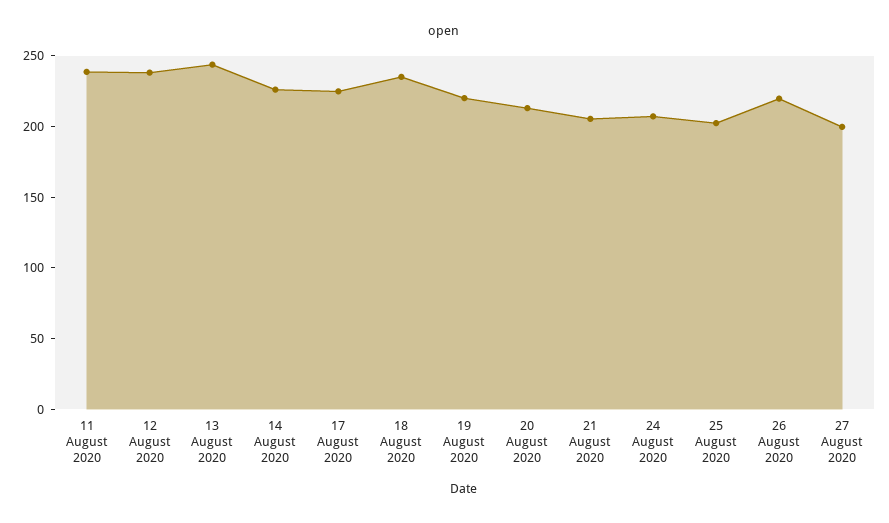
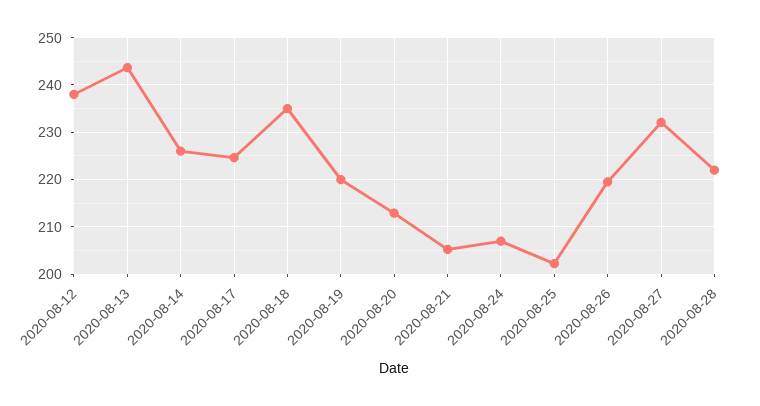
11 August 2020: 240 -> none
27 August 2020: 200 -> 232
2020-08-28: none -> 222

